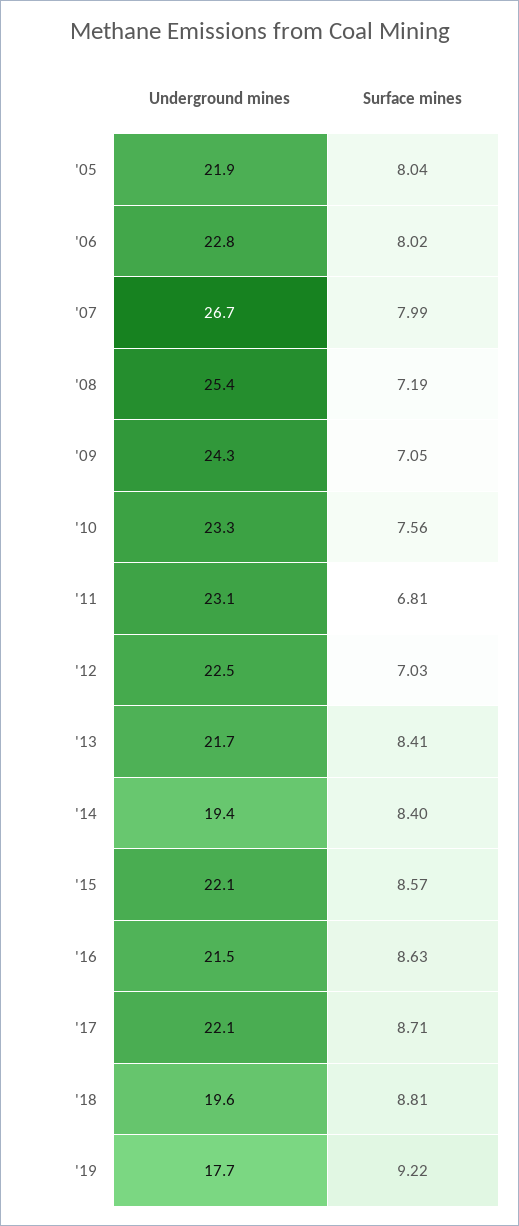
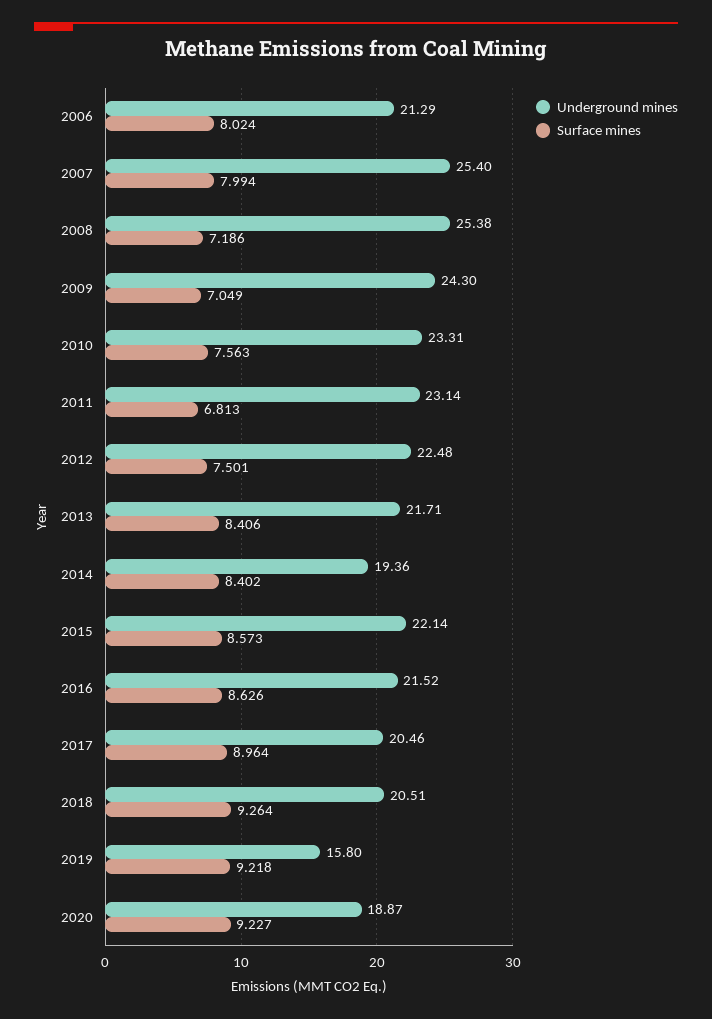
Underground mines, '05: 21.9 -> none
Surface mines, '05: 8.04 -> none
Underground mines, '06: 22.8 -> 21.29
Underground mines, '07: 26.7 -> 25.4
Surface mines, '12: 7.03 -> 7.501
Underground mines, '17: 22.1 -> 20.46
Surface mines, '17: 8.71 -> 8.964
Underground mines, '18: 19.6 -> 20.51
Surface mines, '18: 8.81 -> 9.264
Underground mines, '19: 17.7 -> 15.8
Underground mines, 2020: none -> 18.87
Surface mines, 2020: none -> 9.227

